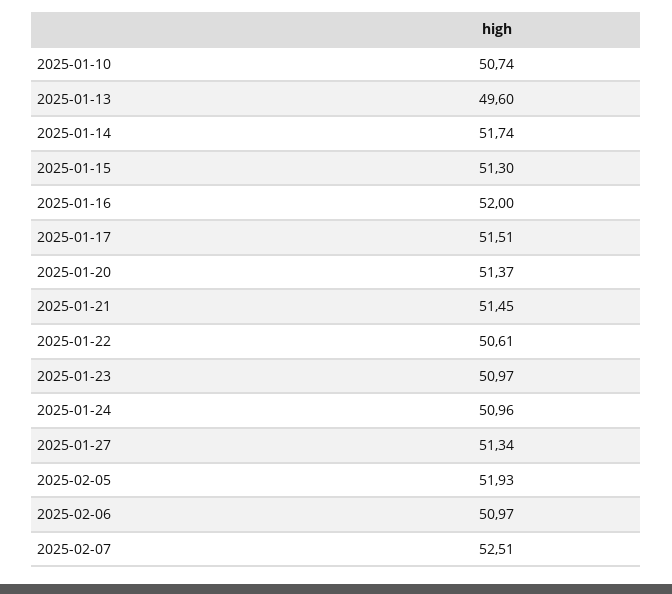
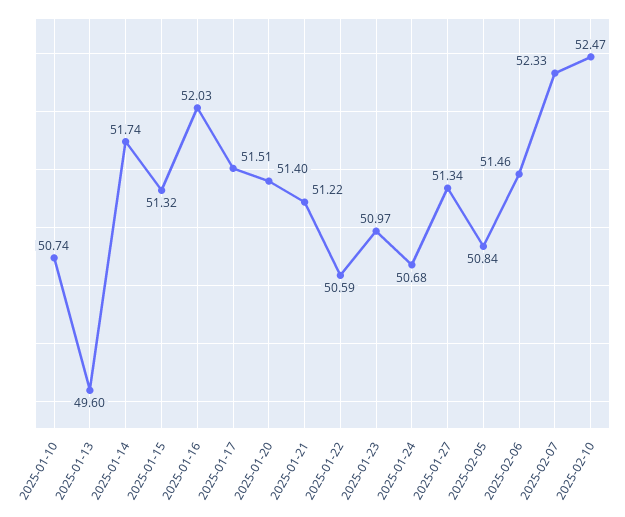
2025-01-15: 51.3 -> 51.32
2025-01-16: 52 -> 52.03
2025-01-20: 51.37 -> 51.4
2025-01-21: 51.45 -> 51.22
2025-01-22: 50.61 -> 50.59
2025-01-24: 50.96 -> 50.68
2025-02-05: 51.93 -> 50.84
2025-02-06: 50.97 -> 51.46
2025-02-07: 52.51 -> 52.33
2025-02-10: none -> 52.47

